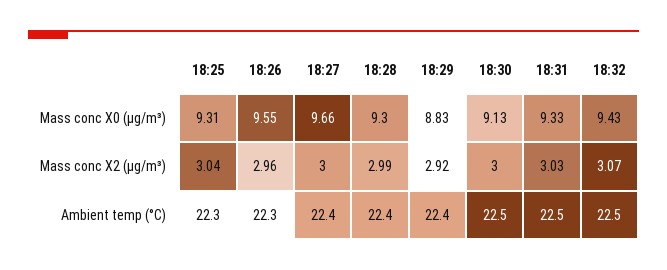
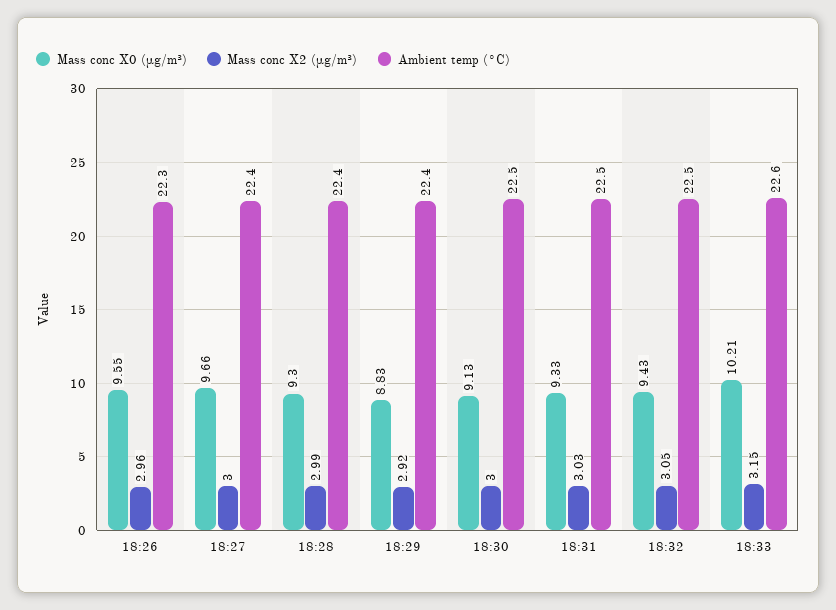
Mass conc X0 (μg/m³), 18:25: 9.31 -> none
Mass conc X2 (μg/m³), 18:25: 3.04 -> none
Mass conc X2 (μg/m³), 18:32: 3.07 -> 3.05
Ambient temp (°C), 18:25: 22.3 -> none
Mass conc X0 (μg/m³), 18:33: none -> 10.21
Mass conc X2 (μg/m³), 18:33: none -> 3.15
Ambient temp (°C), 18:33: none -> 22.6

